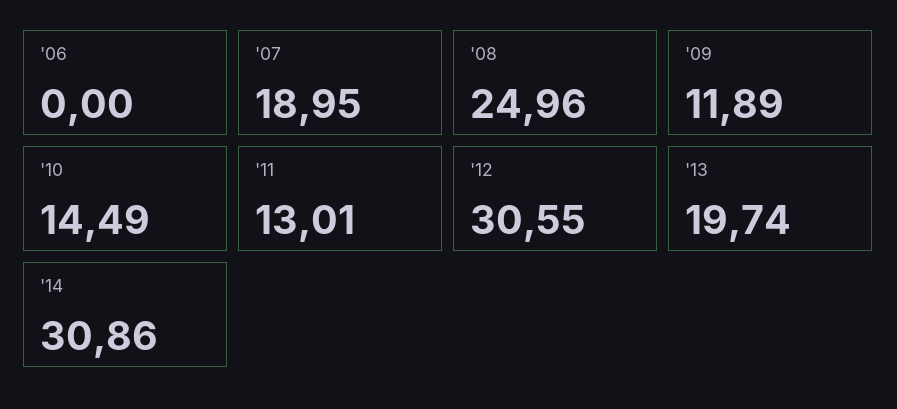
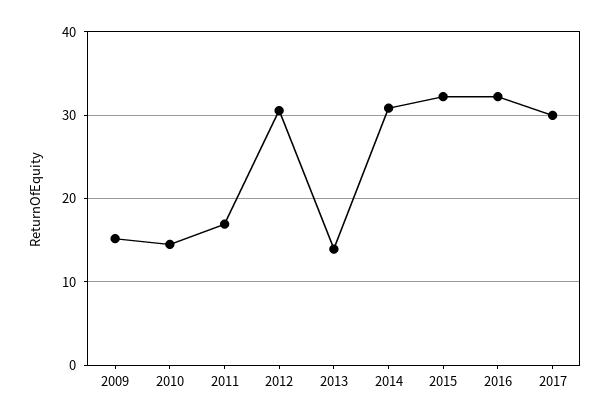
'06: 0 -> none
'07: 18.95 -> none
'08: 24.96 -> none
'09: 11.89 -> 15
'11: 13.01 -> 17
'13: 19.74 -> 14
2015: none -> 32
2016: none -> 32
2017: none -> 30

